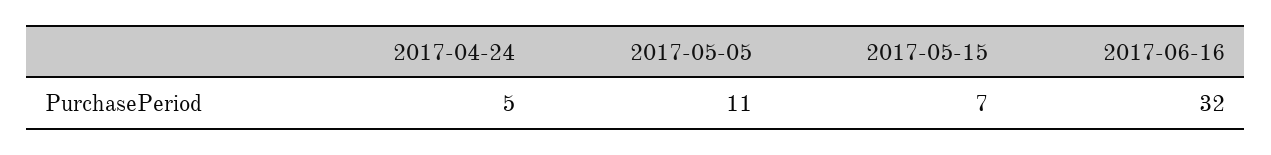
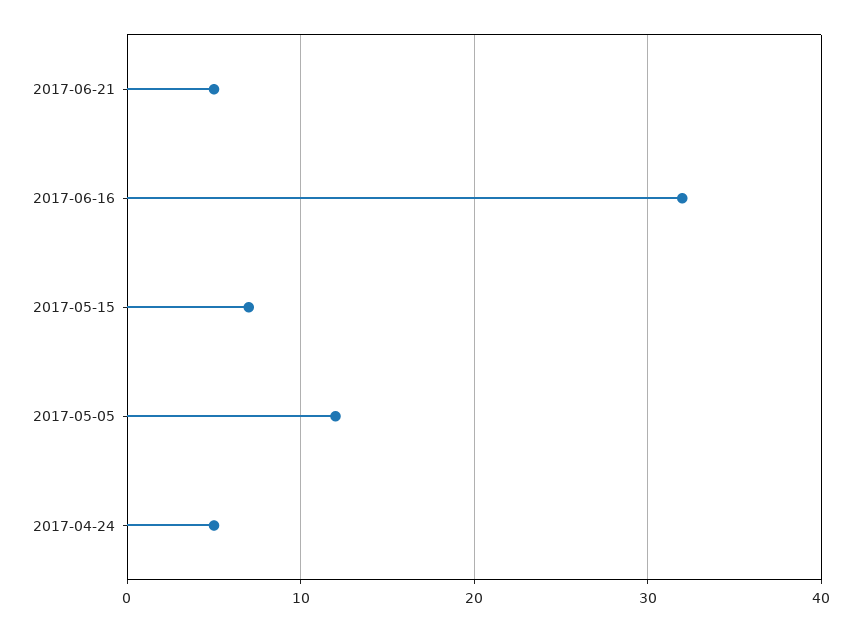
2017-05-05: 11 -> 12
2017-06-21: none -> 5

